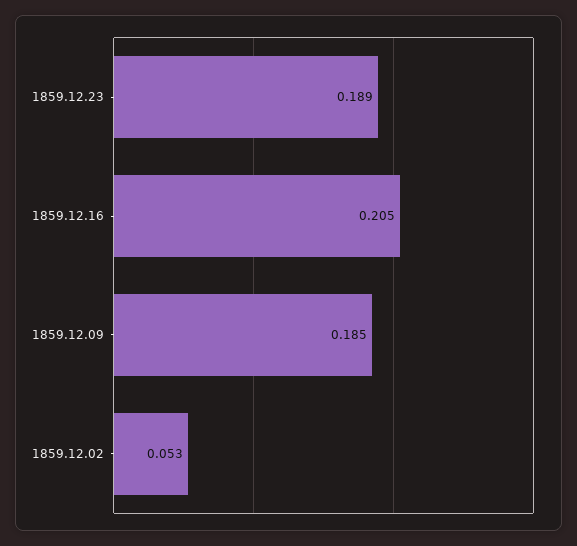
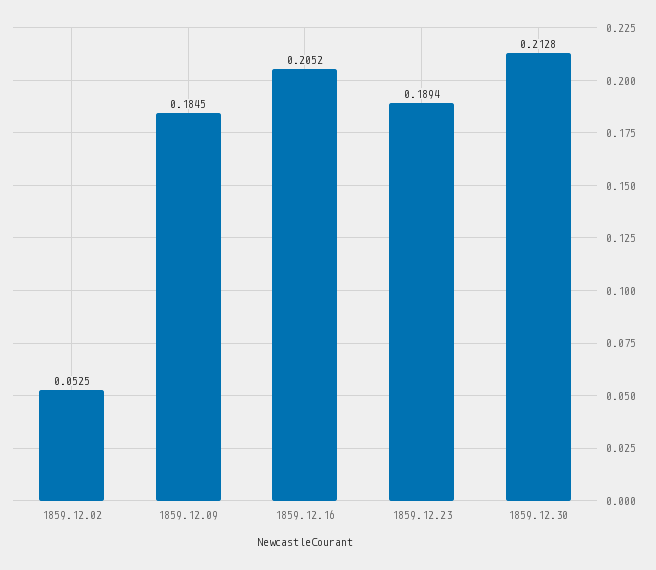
1859.12.30: none -> 0.2128

